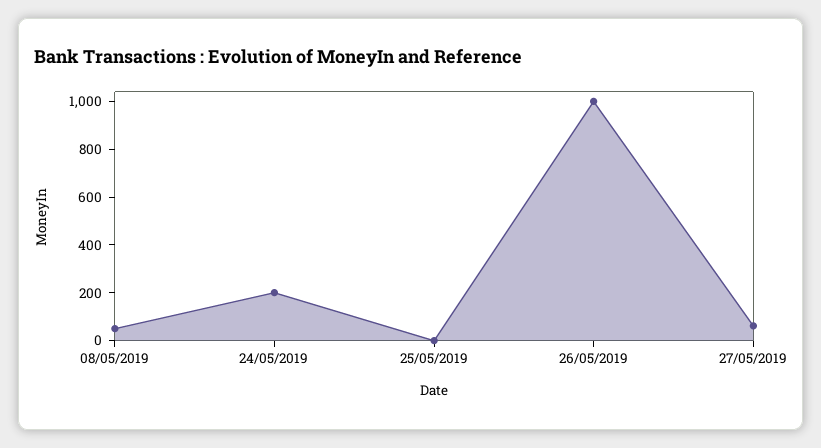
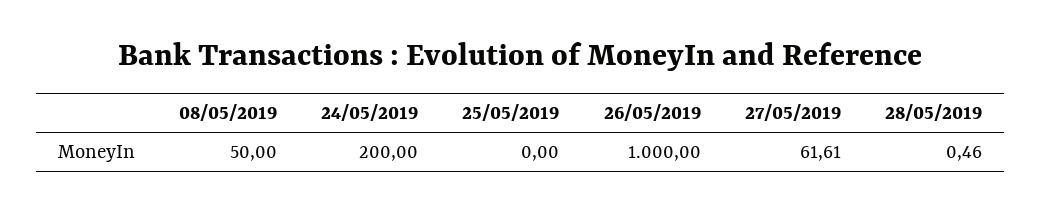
28/05/2019: none -> 0.46

